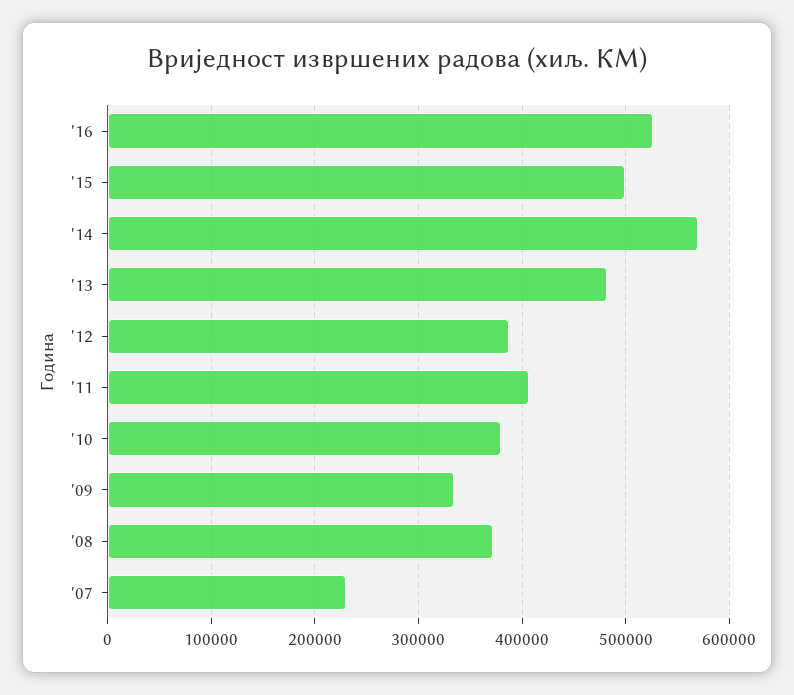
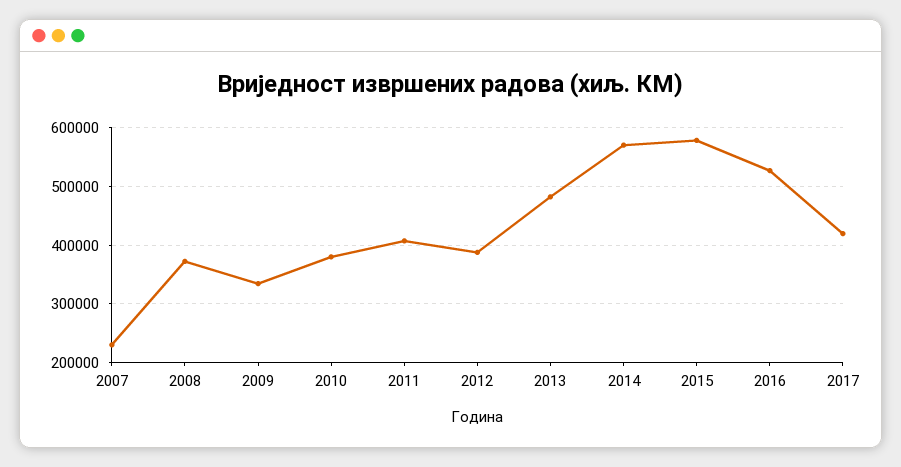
'15: 500000 -> 580000
2017: none -> 420000

